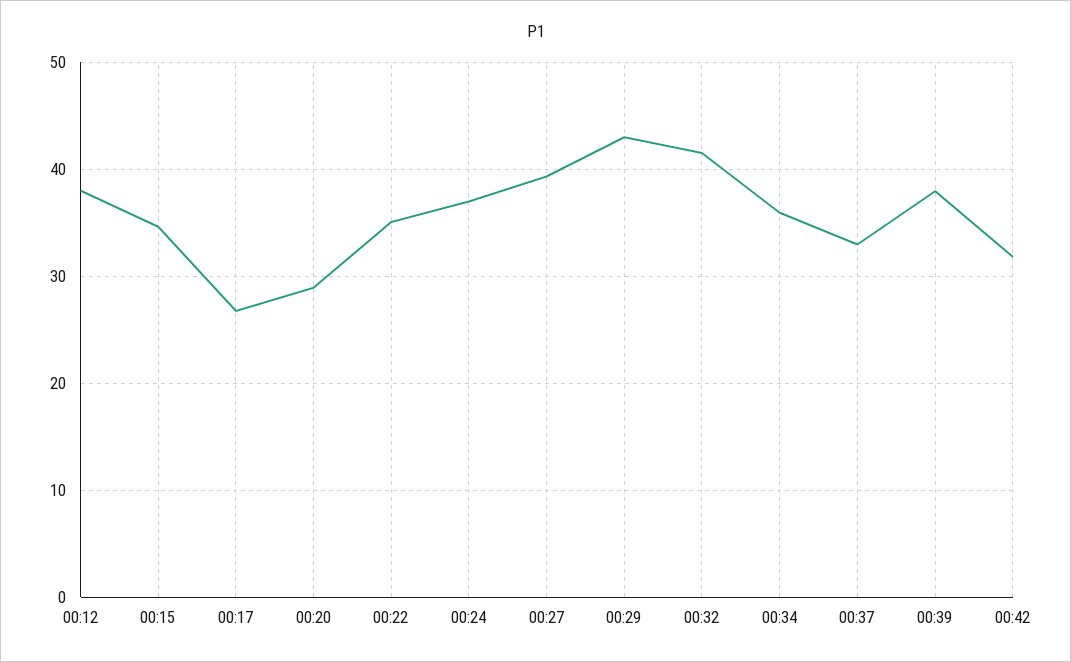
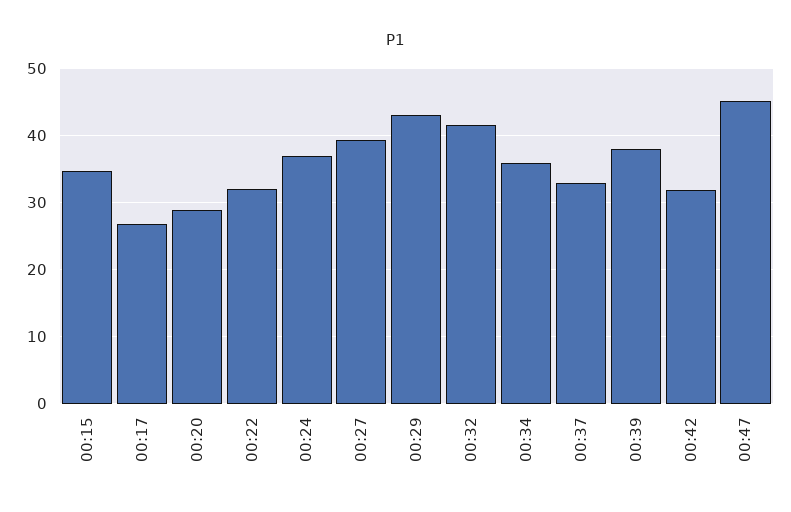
00:12: 38 -> none
00:22: 35 -> 32
00:47: none -> 45

